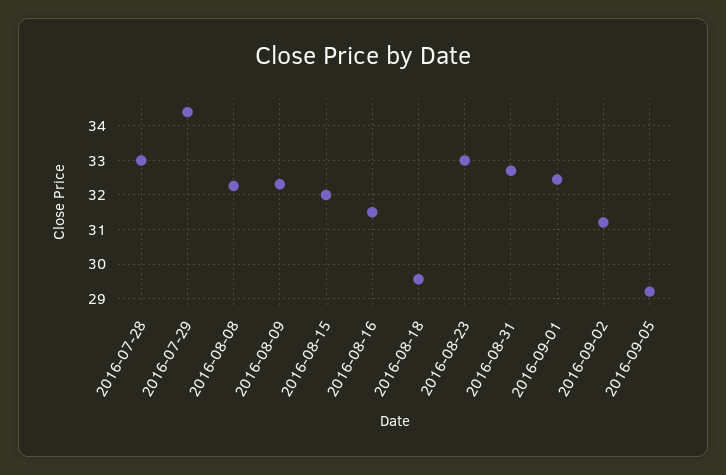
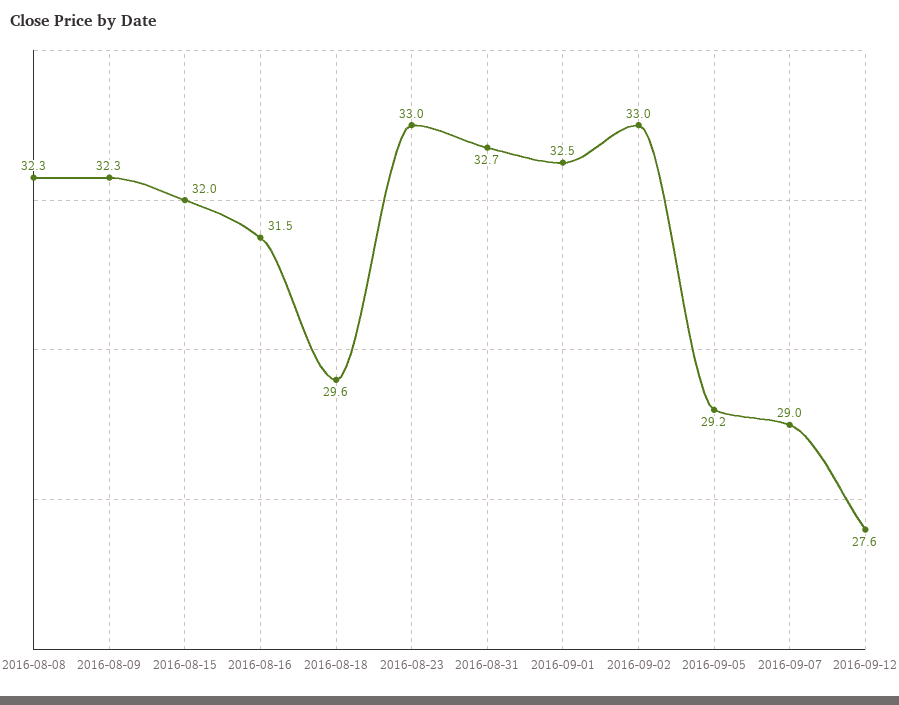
2016-07-28: 33 -> none
2016-07-29: 34.4 -> none
2016-09-02: 31.2 -> 33
2016-09-07: none -> 29
2016-09-12: none -> 27.6

